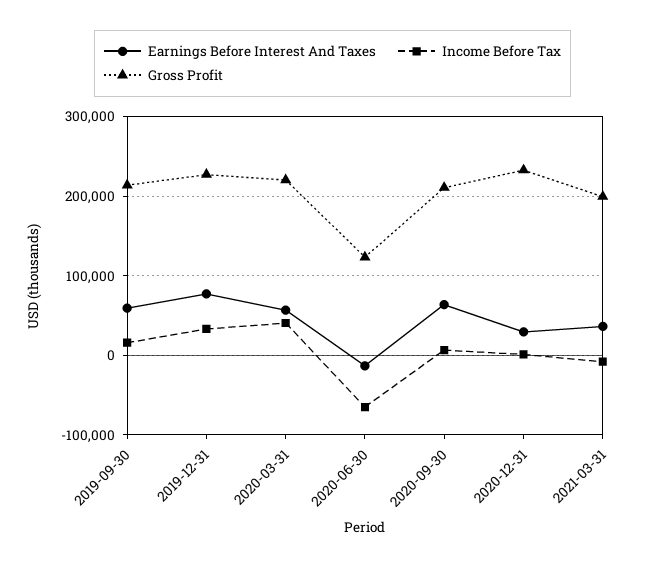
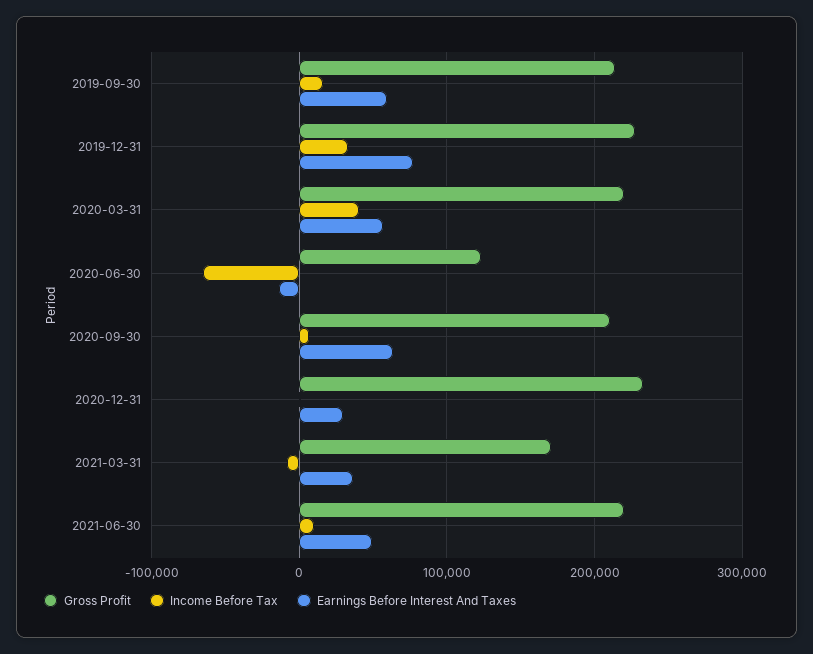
Gross Profit, 2021-03-31: 200000 -> 170000
Gross Profit, 2021-06-30: none -> 220000
Income Before Tax, 2021-06-30: none -> 10000
Earnings Before Interest And Taxes, 2021-06-30: none -> 50000

